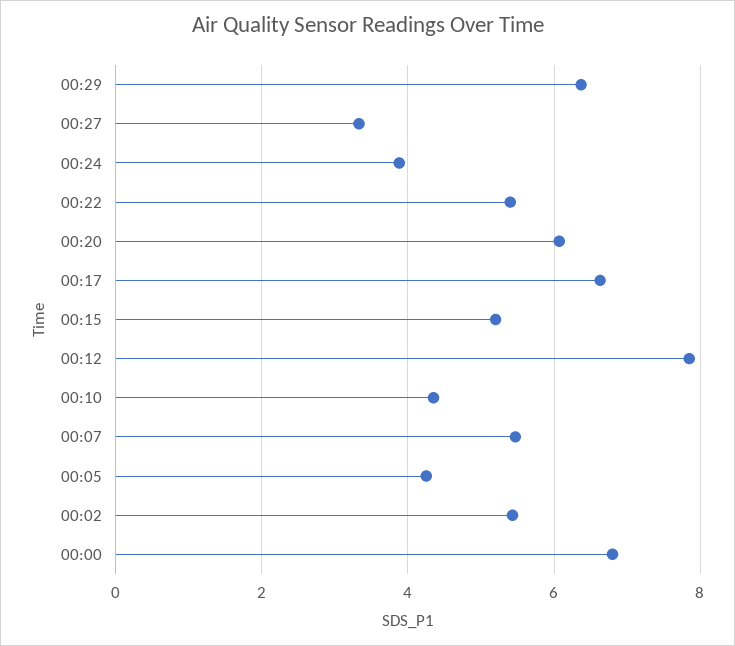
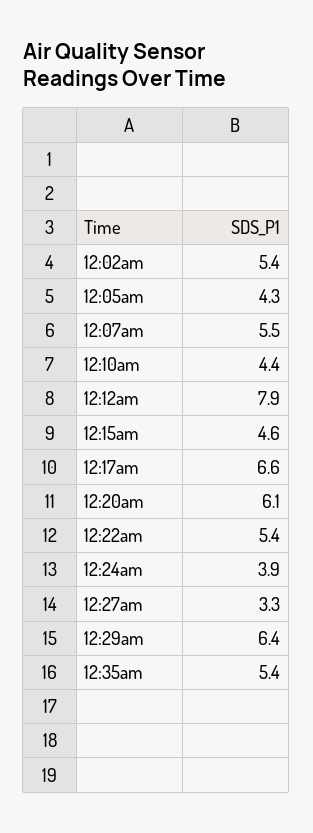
00:15: 5.2 -> 4.6
00:00: 6.8 -> none
12:35am: none -> 5.4

